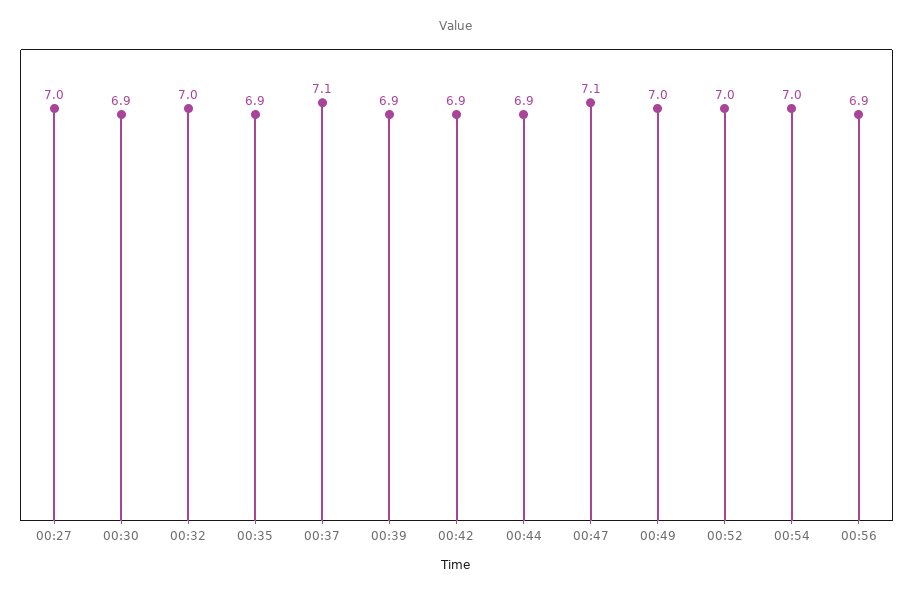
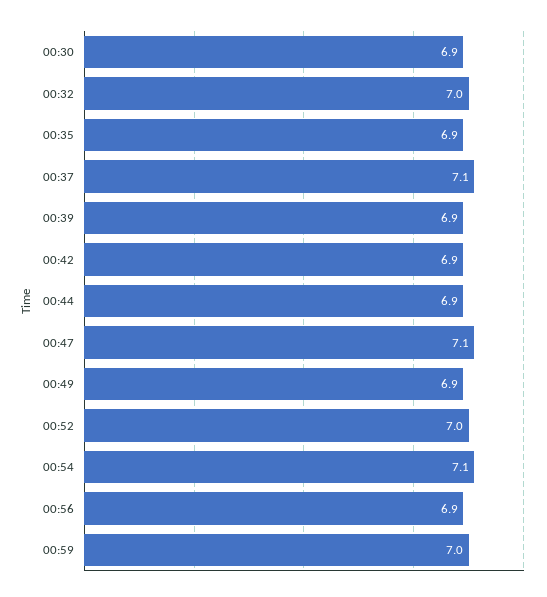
00:27: 7 -> none
00:49: 7 -> 6.9
00:54: 7 -> 7.1
00:59: none -> 7

